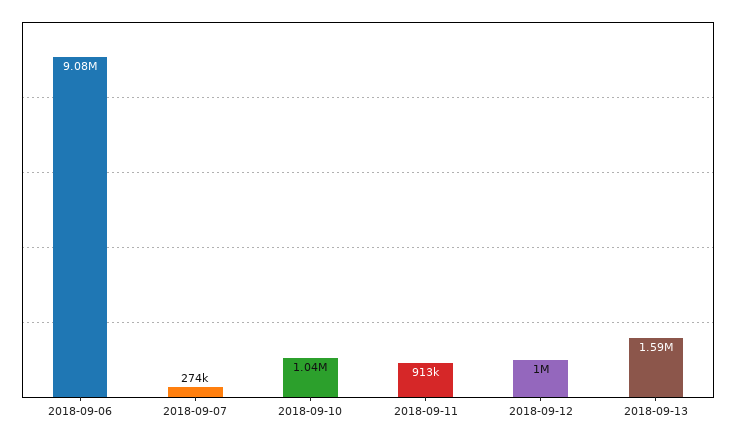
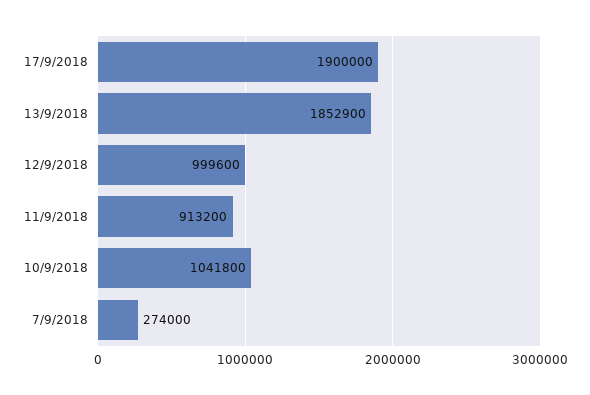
2018-09-06: 9080000 -> none
2018-09-13: 1590000 -> 1852900
17/9/2018: none -> 1900000

